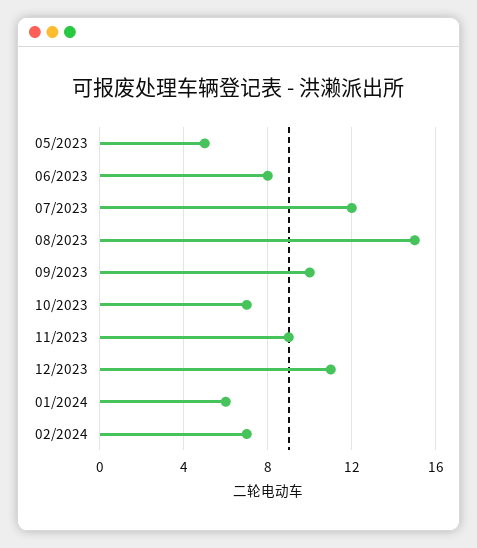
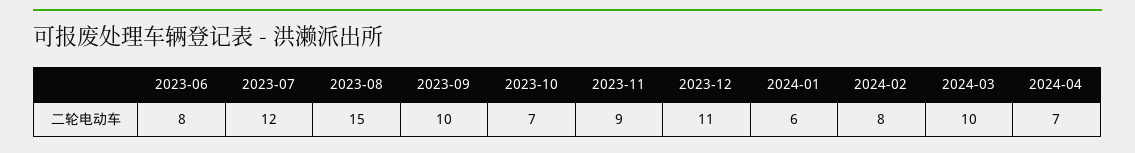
05/2023: 5 -> none
02/2024: 7 -> 8
2024-03: none -> 10
2024-04: none -> 7

